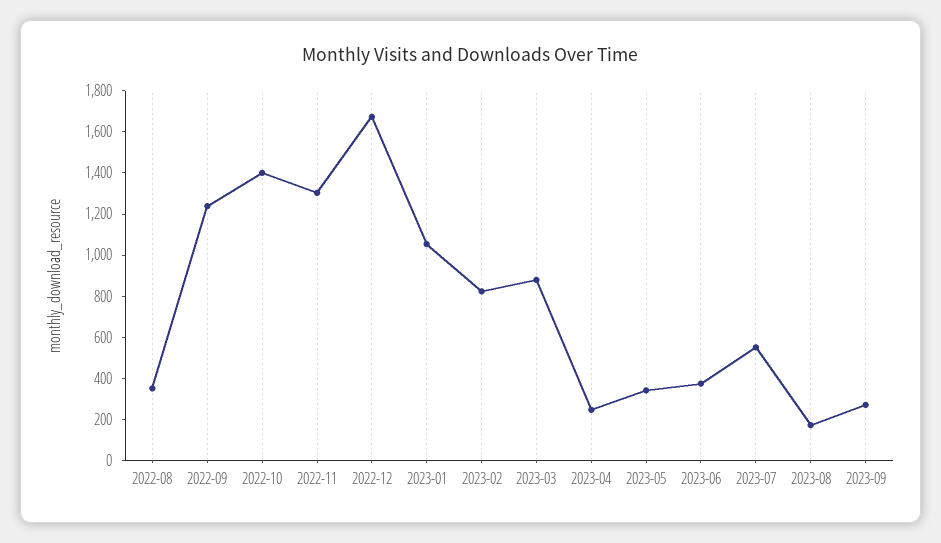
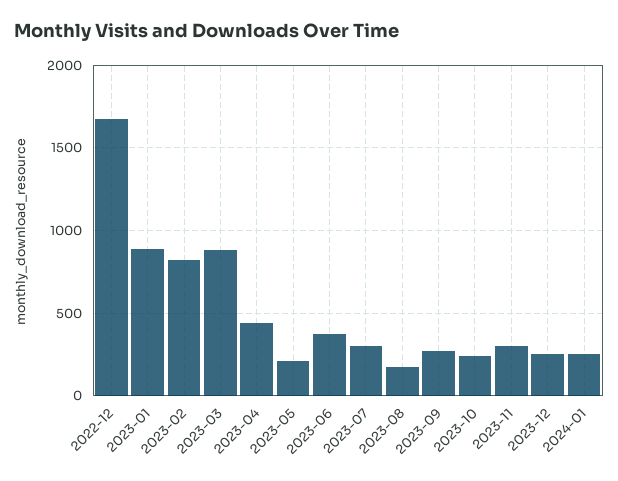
2022-08: 350 -> none
2022-09: 1250 -> none
2022-10: 1400 -> none
2022-11: 1300 -> none
2023-01: 1050 -> 900
2023-04: 250 -> 450
2023-05: 350 -> 200
2023-07: 550 -> 300
2023-10: none -> 250
2023-11: none -> 300
2023-12: none -> 250
2024-01: none -> 250

